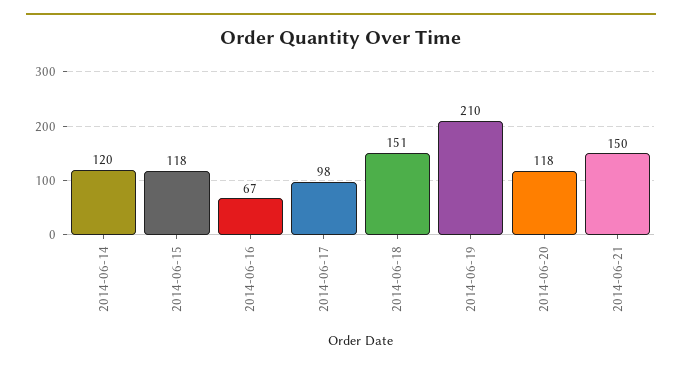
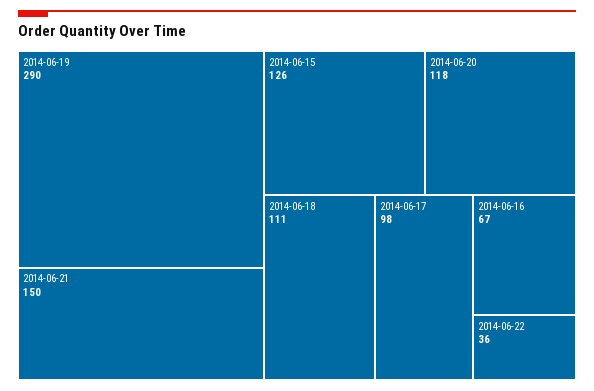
2014-06-14: 120 -> none
2014-06-15: 118 -> 126
2014-06-18: 151 -> 111
2014-06-19: 210 -> 290
2014-06-22: none -> 36

